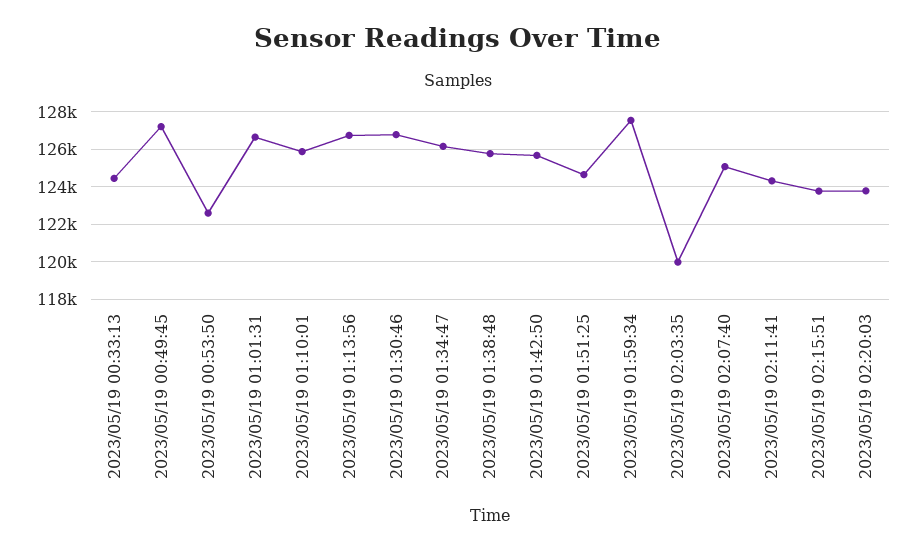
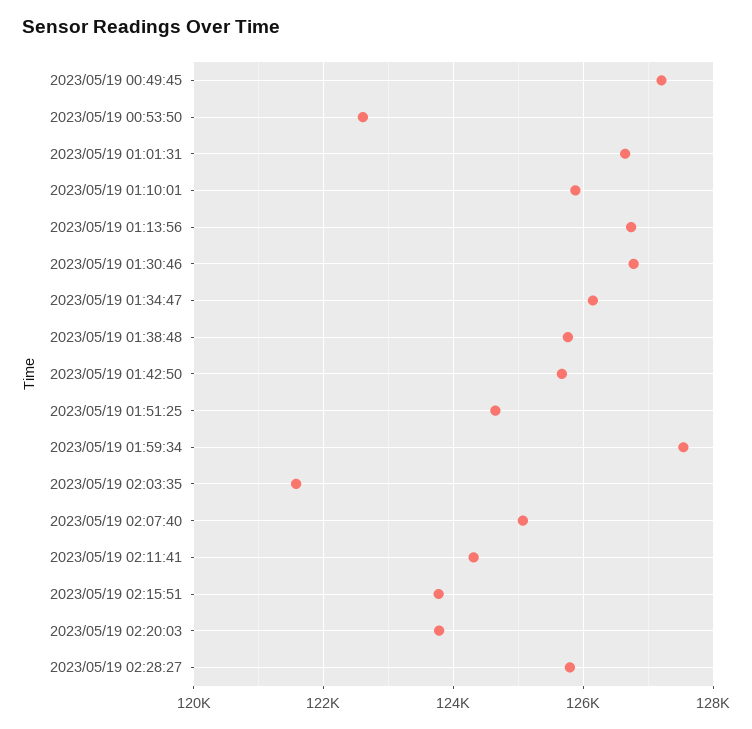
2023/05/19 00:33:13: 124500 -> none
2023/05/19 02:03:35: 120000 -> 121600
2023/05/19 02:28:27: none -> 125800

